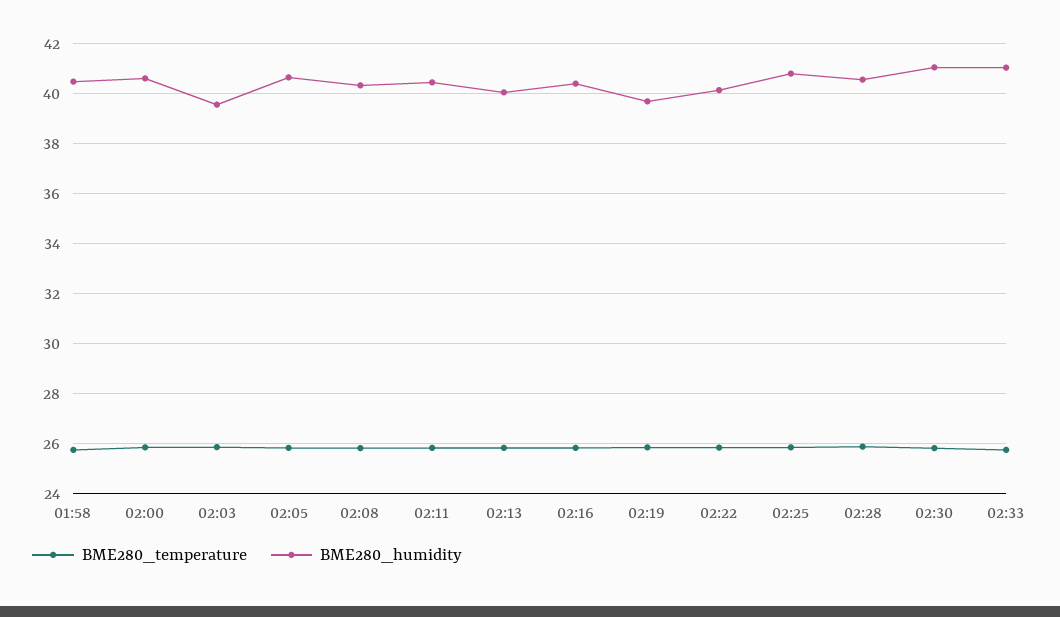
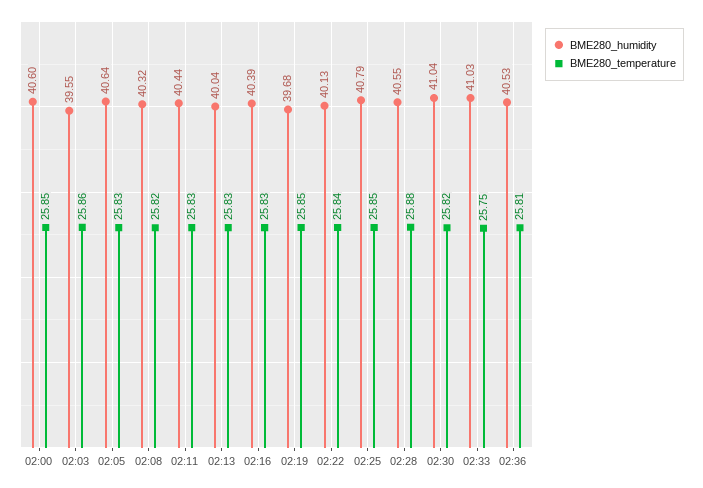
BME280_temperature, 01:58: 25.75 -> none
BME280_humidity, 01:58: 40.5 -> none
BME280_humidity, 02:36: none -> 40.53
BME280_temperature, 02:36: none -> 25.81

